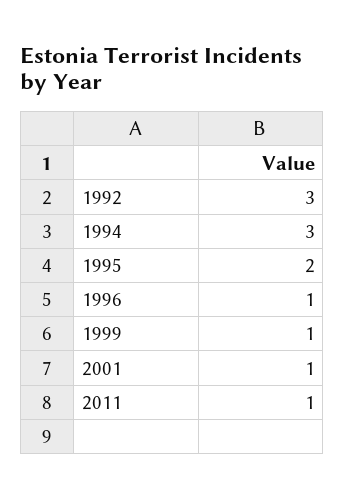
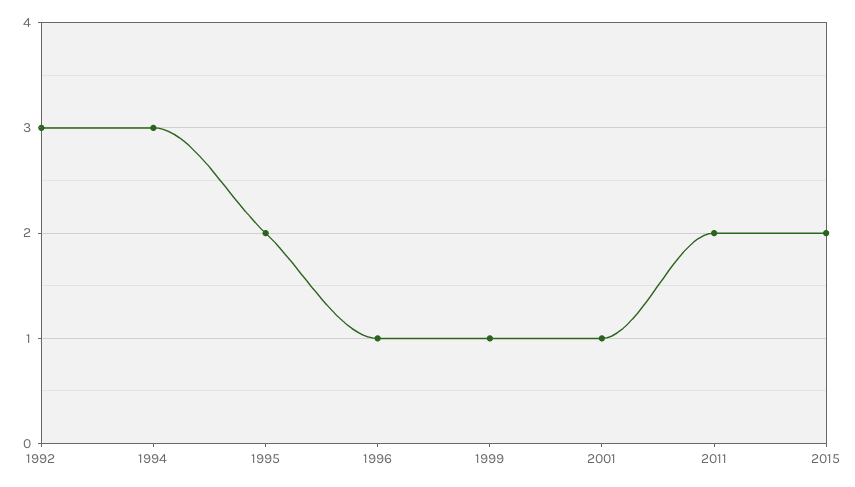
2011: 1 -> 2
2015: none -> 2

